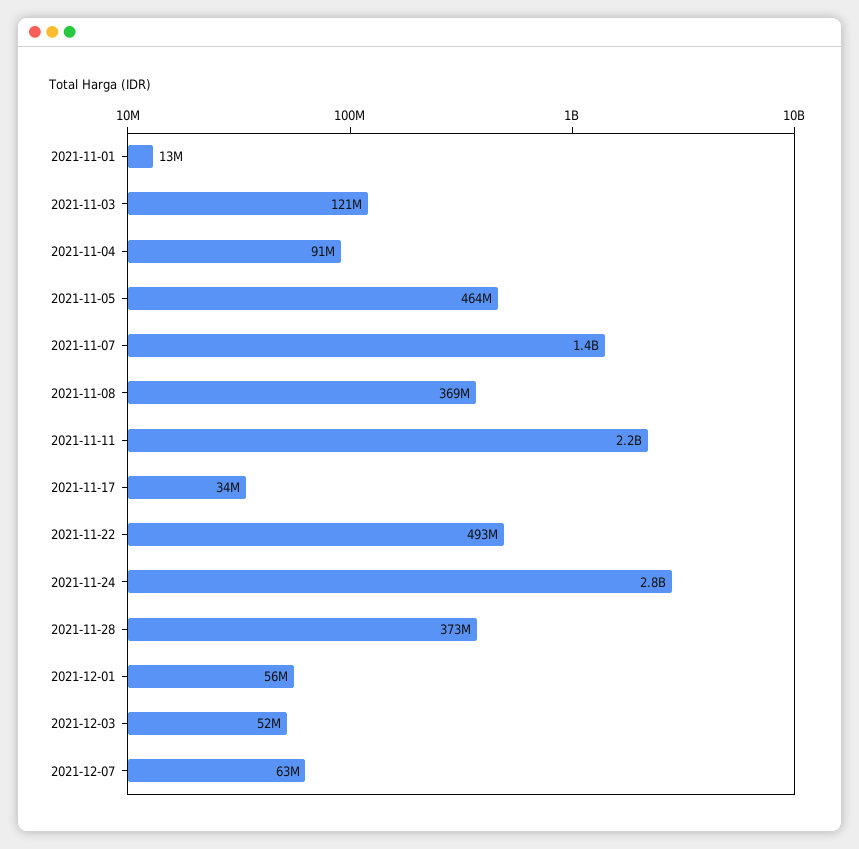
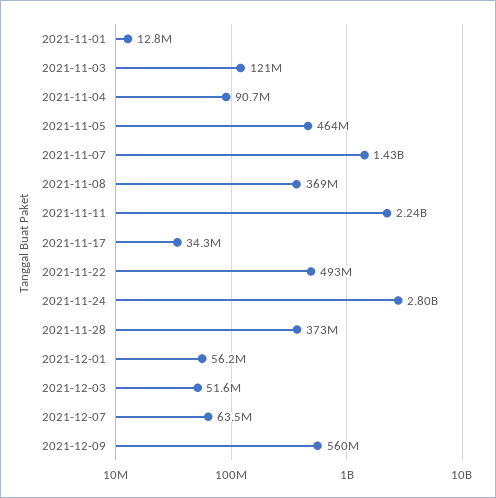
2021-12-09: none -> 560000000

